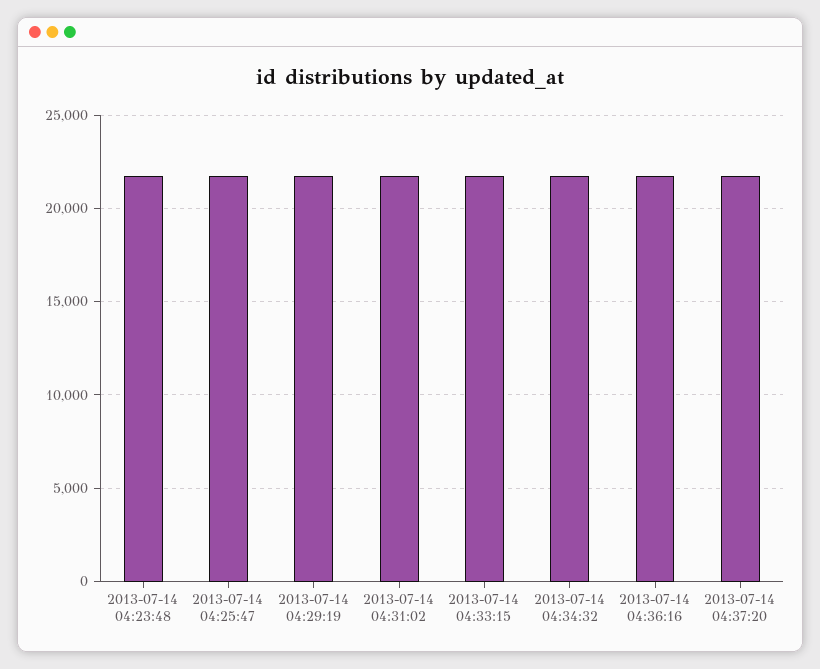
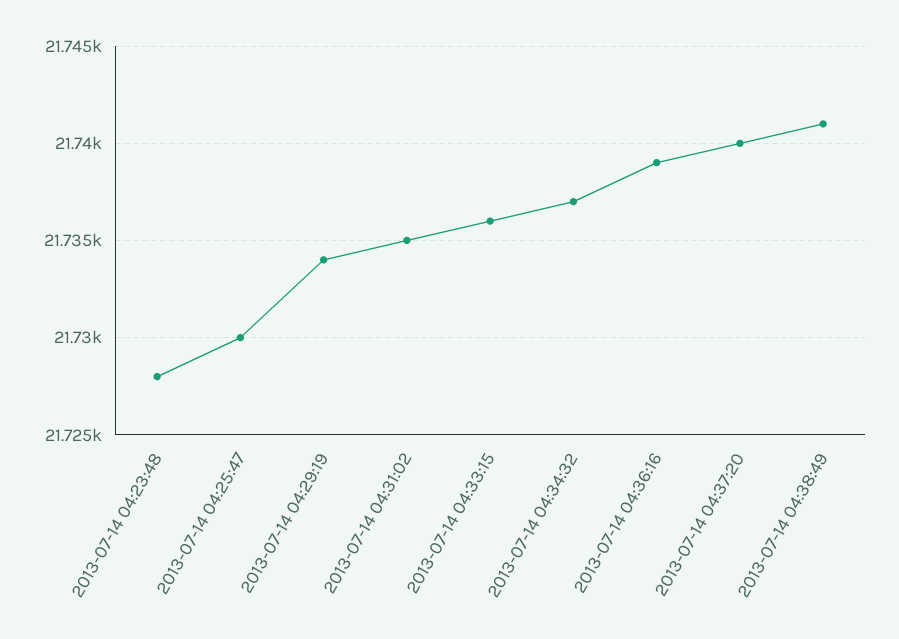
2013-07-14 04:38:49: none -> 21741

